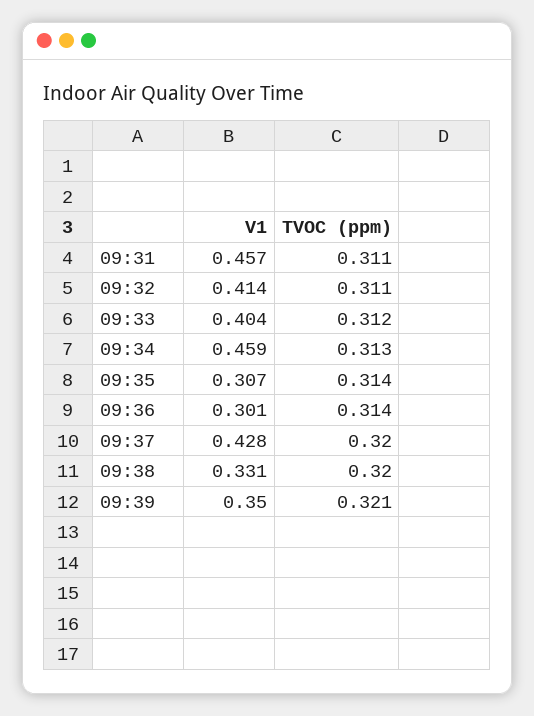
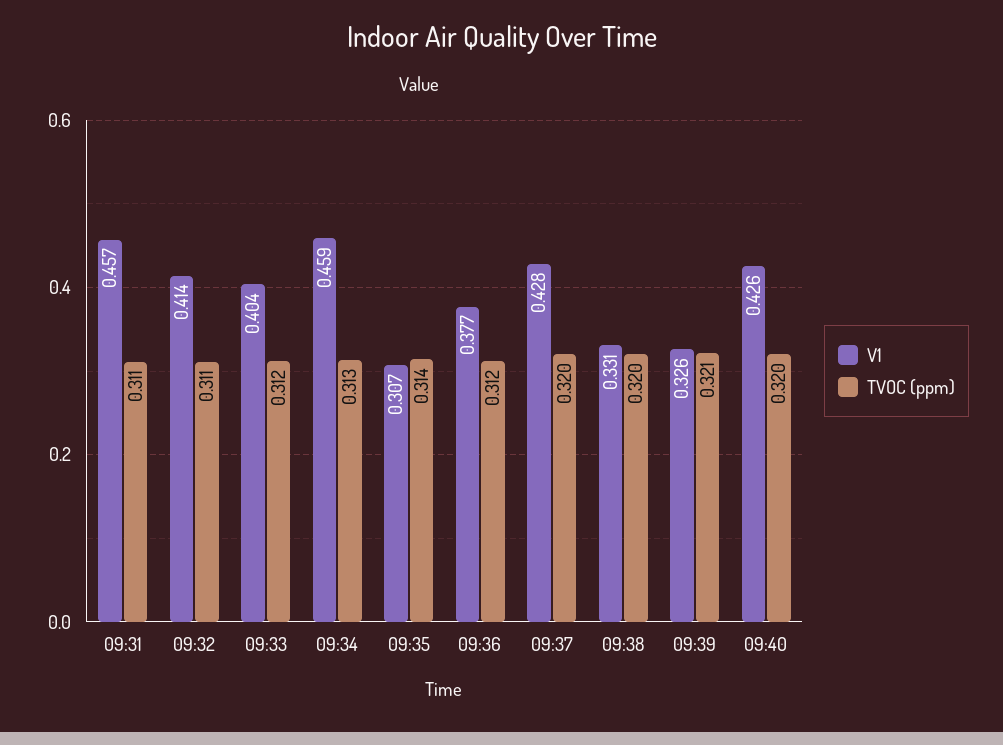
V1, 09:36: 0.301 -> 0.377
TVOC (ppm), 09:36: 0.314 -> 0.312
V1, 09:39: 0.35 -> 0.326
V1, 09:40: none -> 0.426
TVOC (ppm), 09:40: none -> 0.32

